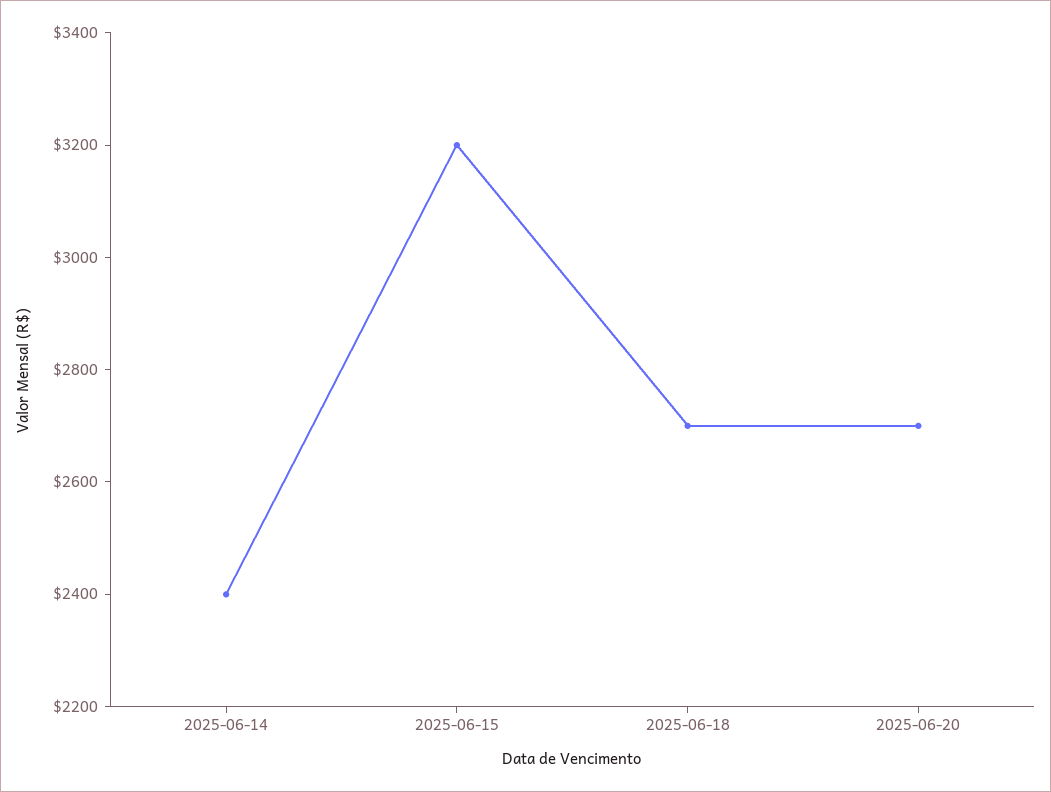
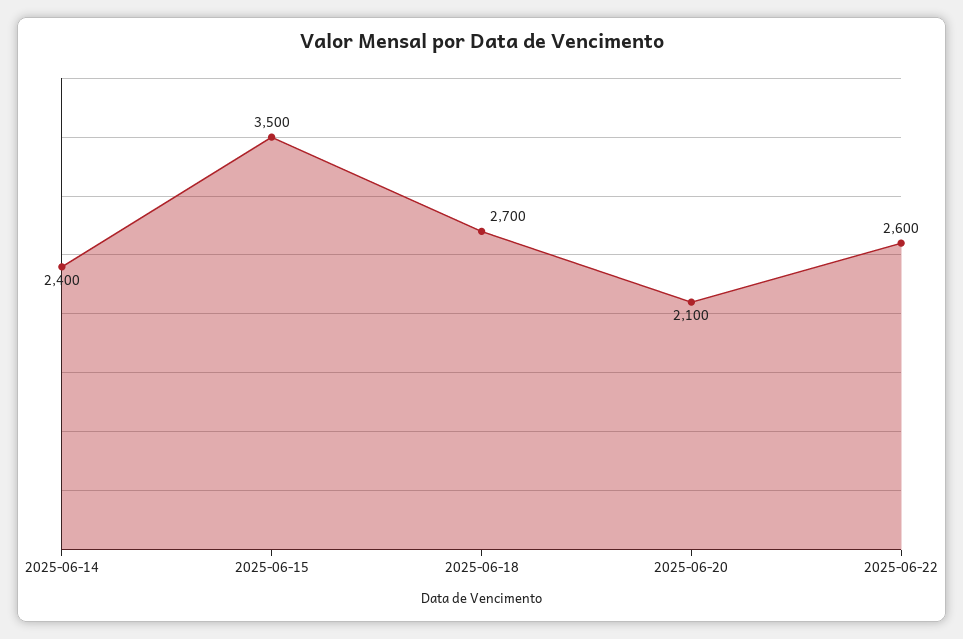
2025-06-15: 3200 -> 3500
2025-06-20: 2700 -> 2100
2025-06-22: none -> 2600

